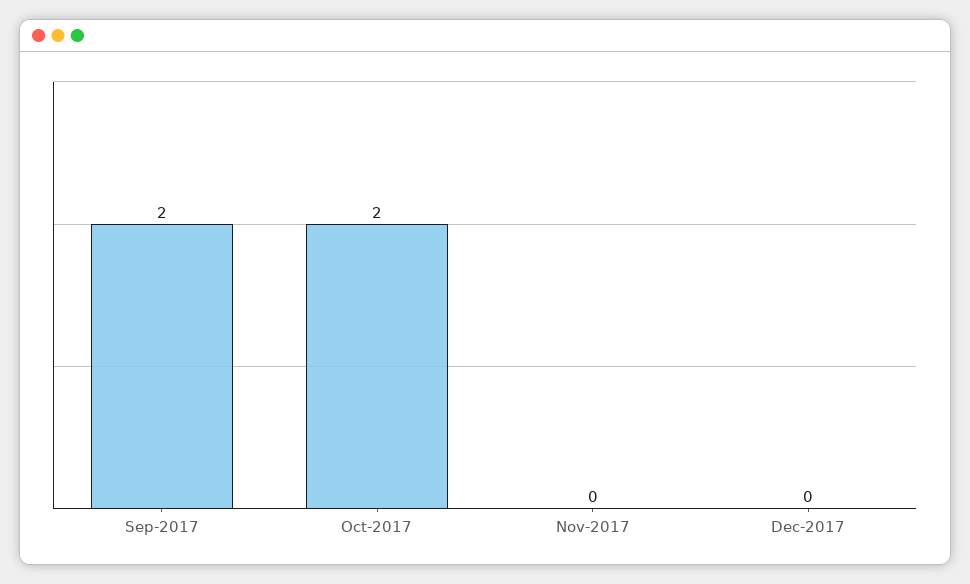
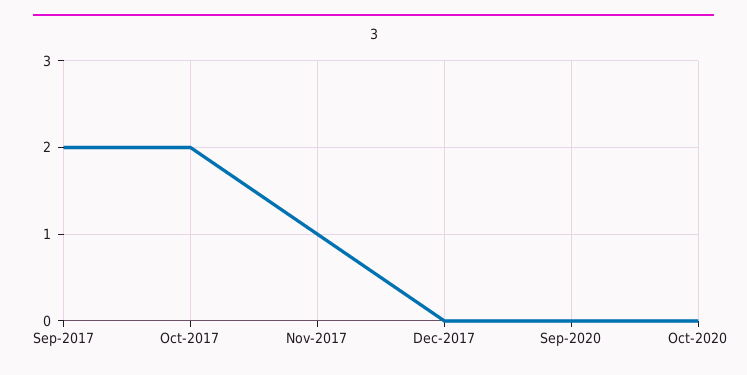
Nov-2017: 0 -> 1
Sep-2020: none -> 0
Oct-2020: none -> 0

